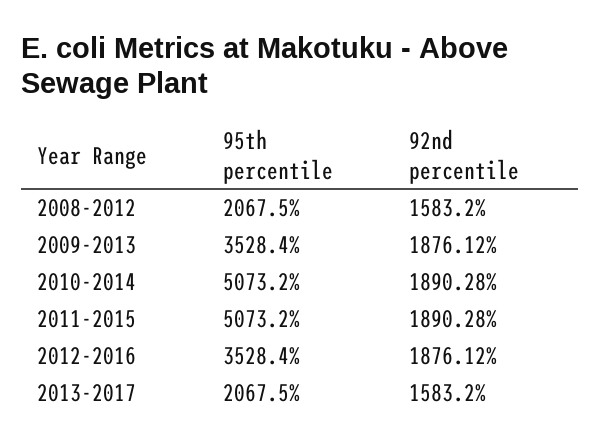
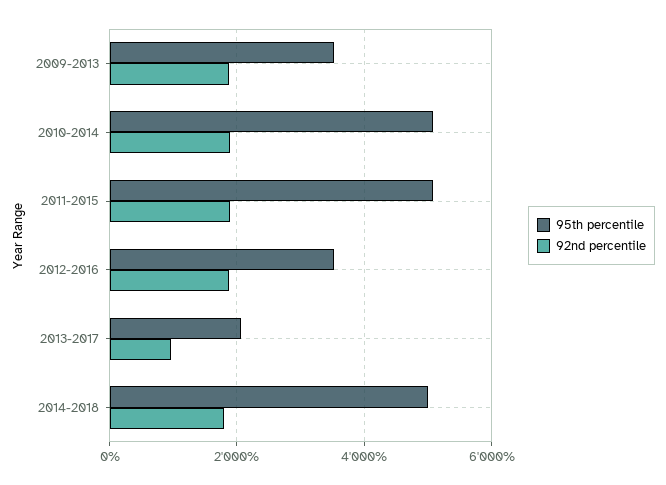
95th percentile, 2008-2012: 2067.5 -> none
92nd percentile, 2008-2012: 1583.2 -> none
92nd percentile, 2013-2017: 1583.2 -> 1000
95th percentile, 2014-2018: none -> 5000
92nd percentile, 2014-2018: none -> 1800

